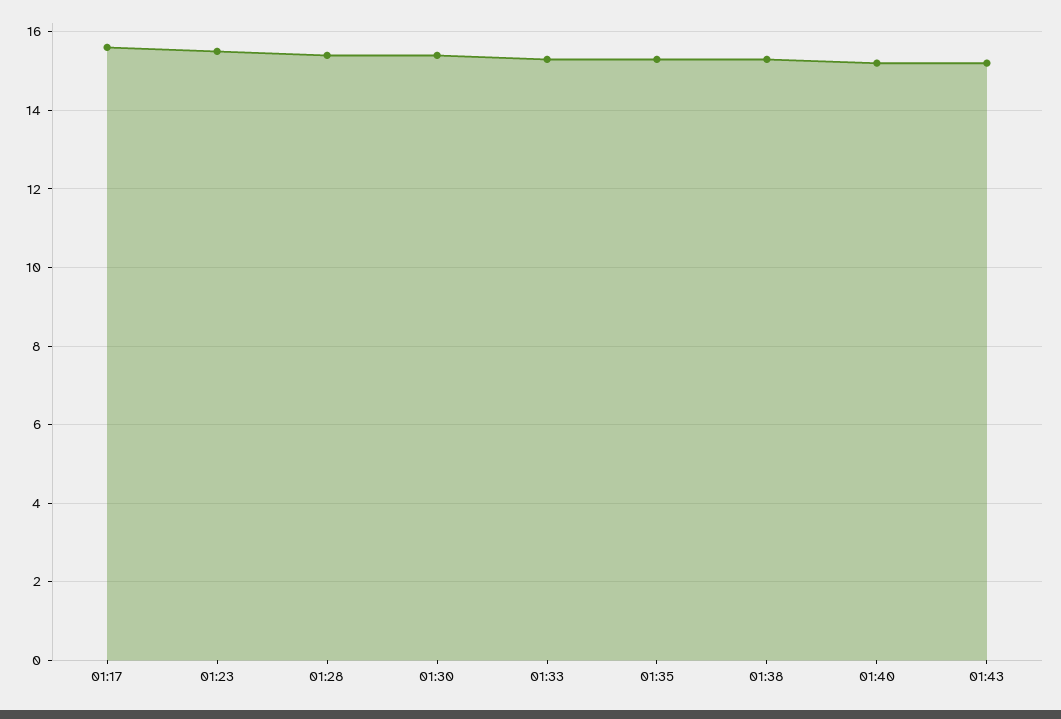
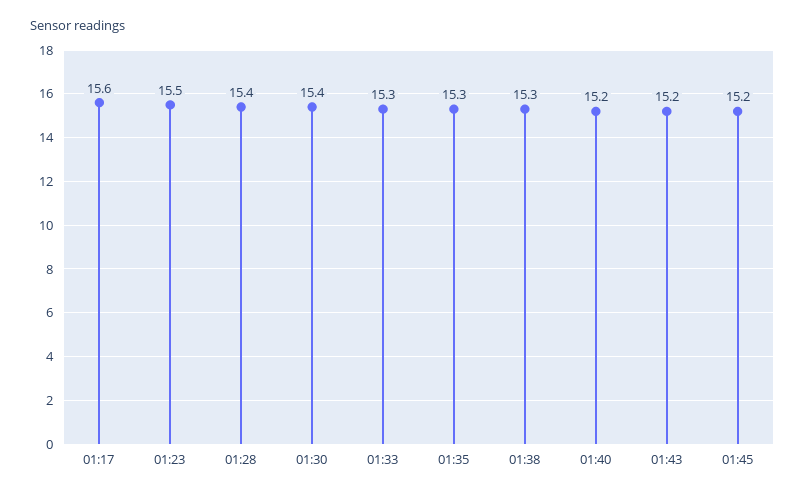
01:45: none -> 15.2

